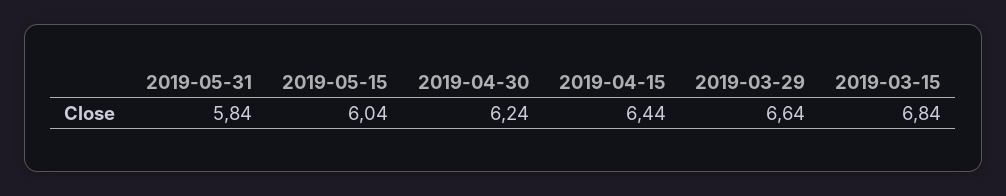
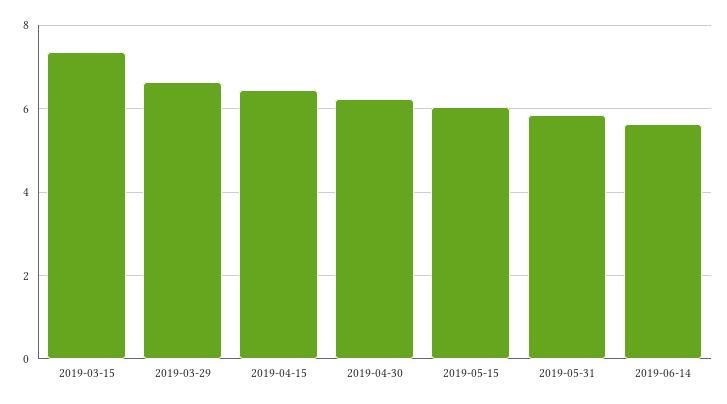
2019-03-15: 6.84 -> 7.4
2019-06-14: none -> 5.6

